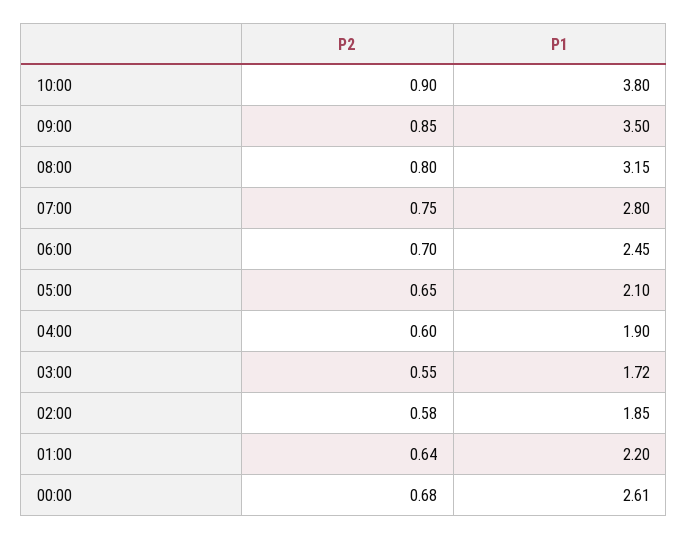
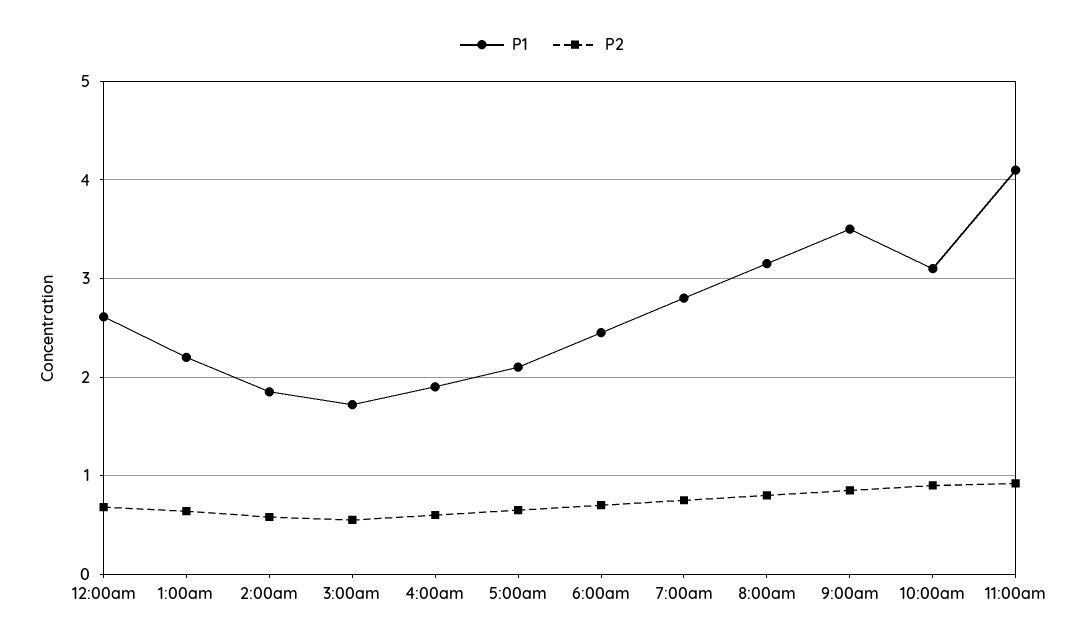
P1, 10:00: 3.8 -> 3.1
P1, 11:00am: none -> 4.1
P2, 11:00am: none -> 0.9

